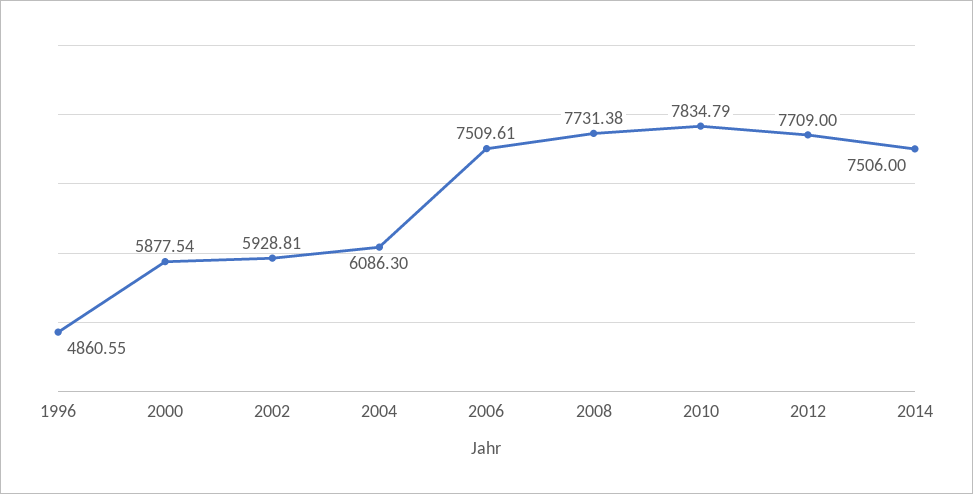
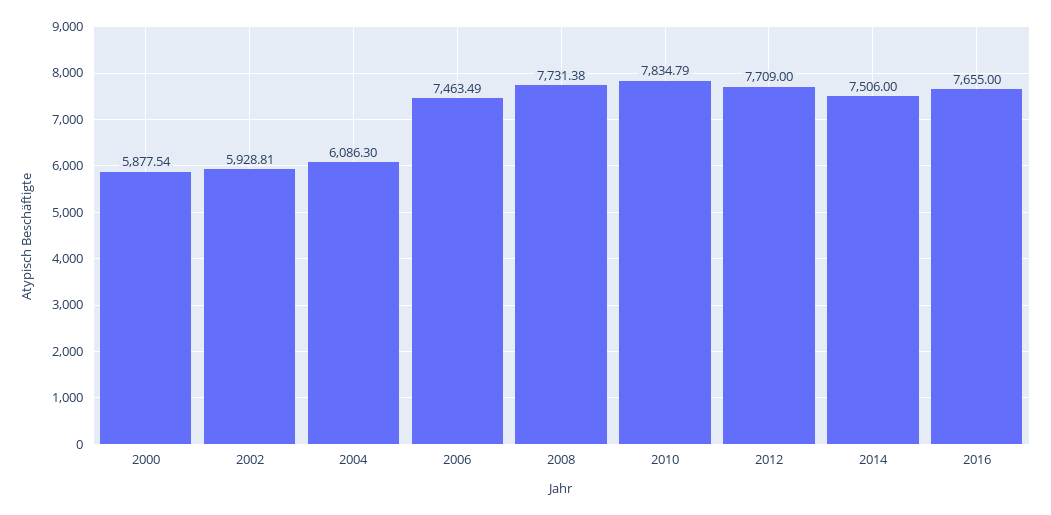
1996: 4860.55 -> none
2006: 7509.61 -> 7463.49
2016: none -> 7655

